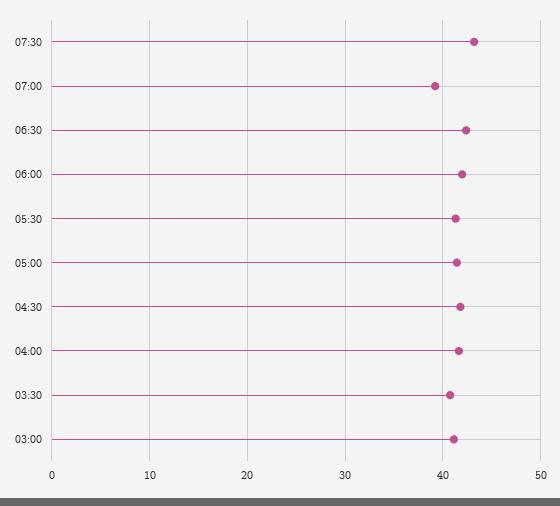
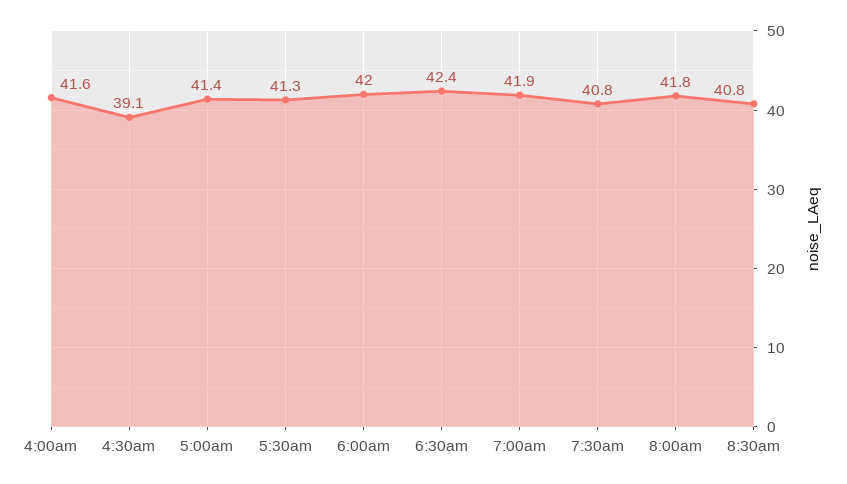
07:30: 43 -> 40.8
07:00: 39 -> 41.9
04:30: 42 -> 39.1
03:30: 41 -> none
03:00: 41 -> none
8:00am: none -> 41.8
8:30am: none -> 40.8

